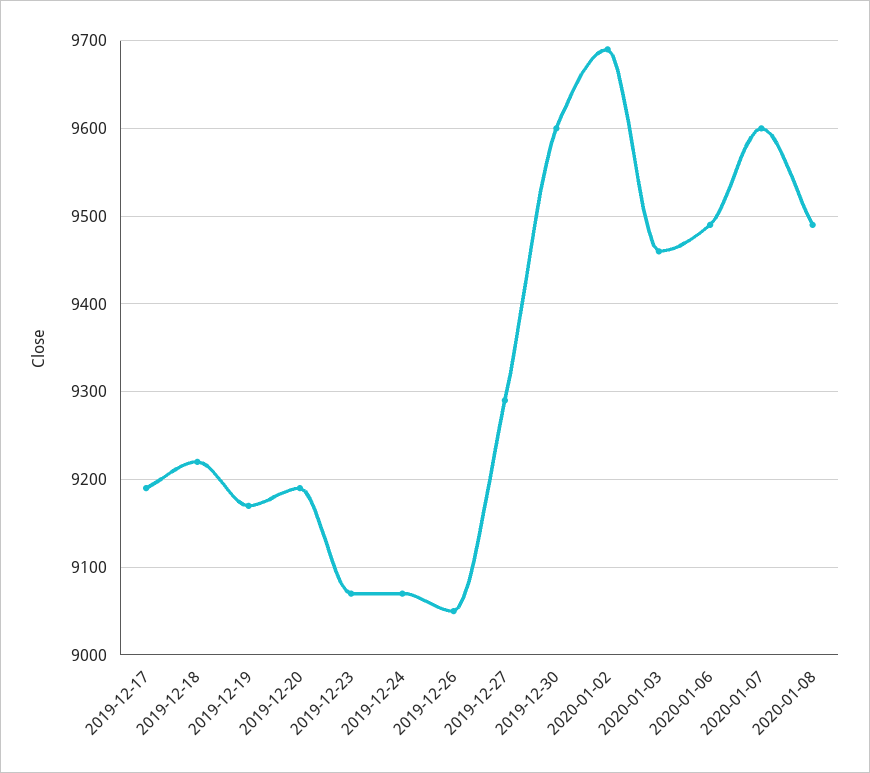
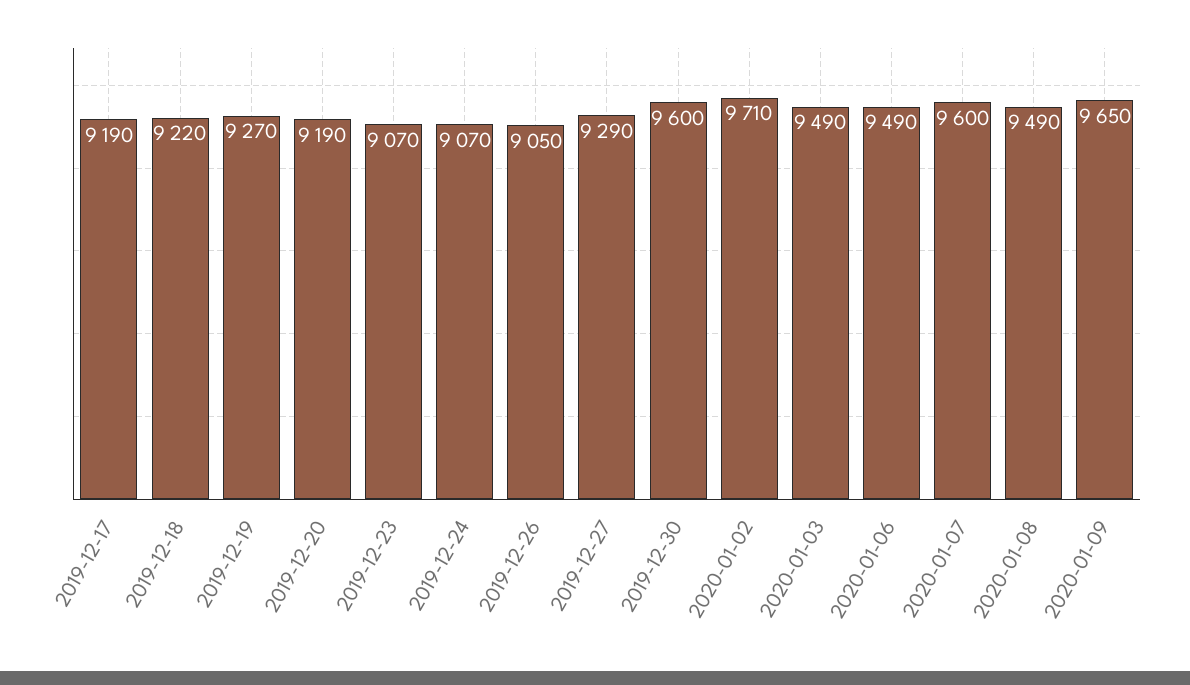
2019-12-19: 9170 -> 9270
2020-01-02: 9690 -> 9710
2020-01-03: 9460 -> 9490
2020-01-09: none -> 9650

